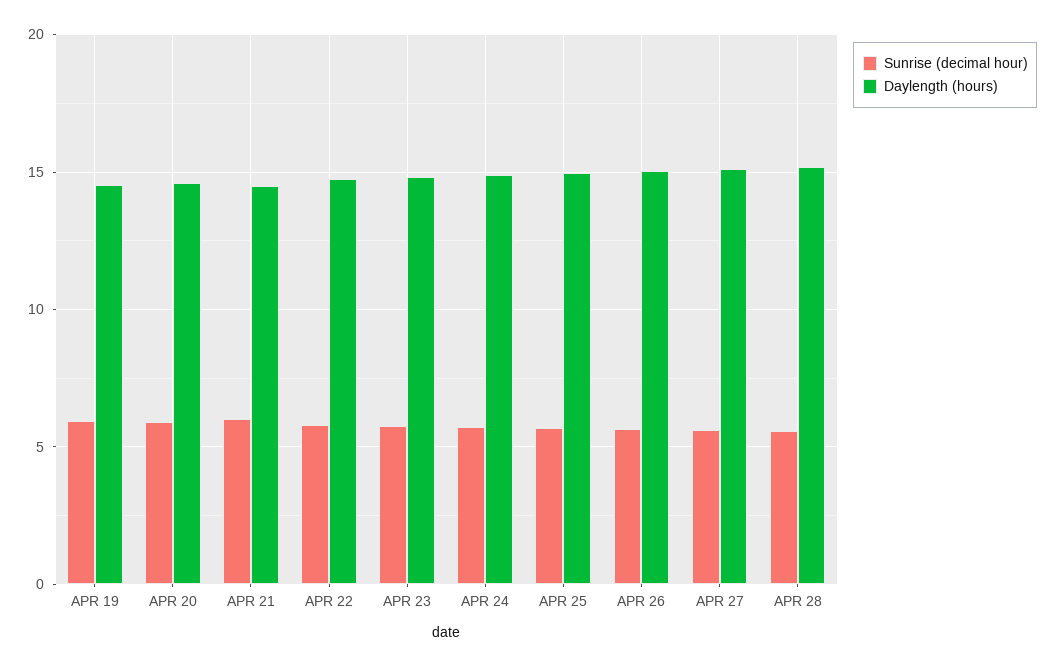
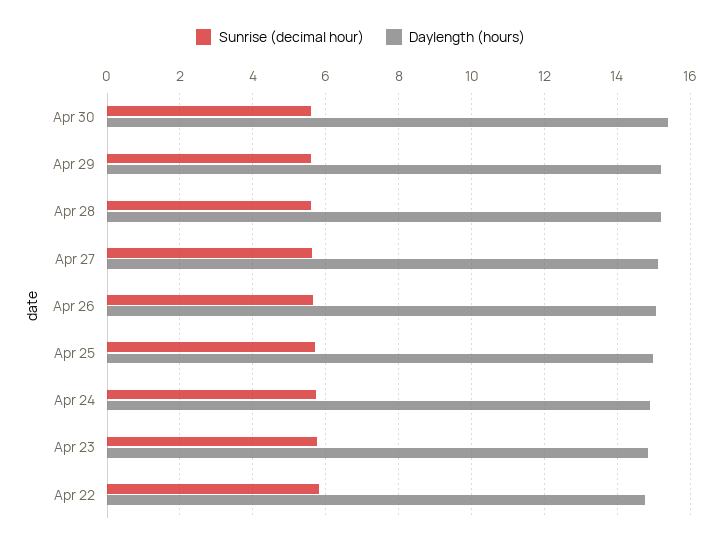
Sunrise (decimal hour), APR 19: 6 -> none
Daylength (hours), APR 19: 14.5 -> none
Sunrise (decimal hour), APR 20: 6 -> none
Daylength (hours), APR 20: 14.5 -> none
Sunrise (decimal hour), APR 21: 6 -> none
Daylength (hours), APR 21: 14.5 -> none
Sunrise (decimal hour), Apr 30: none -> 5.6
Daylength (hours), Apr 30: none -> 15.4
Sunrise (decimal hour), Apr 29: none -> 5.6
Daylength (hours), Apr 29: none -> 15.2

